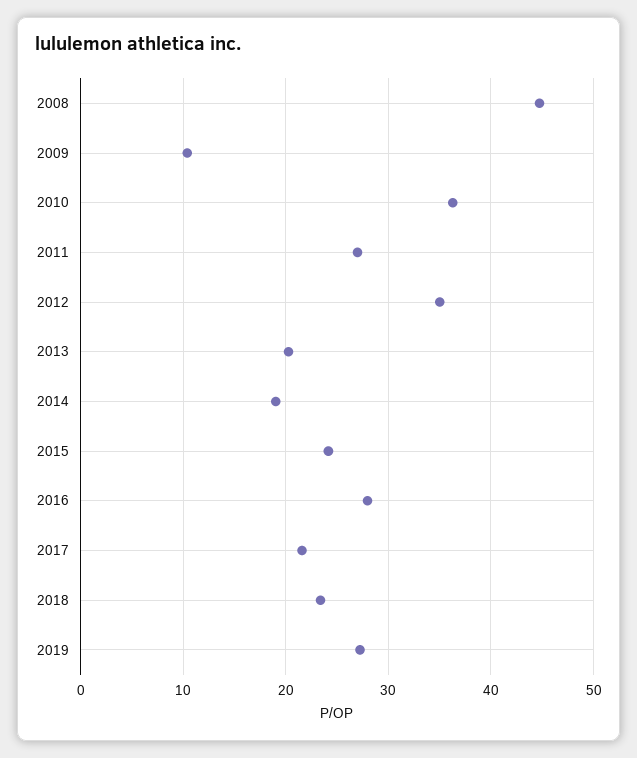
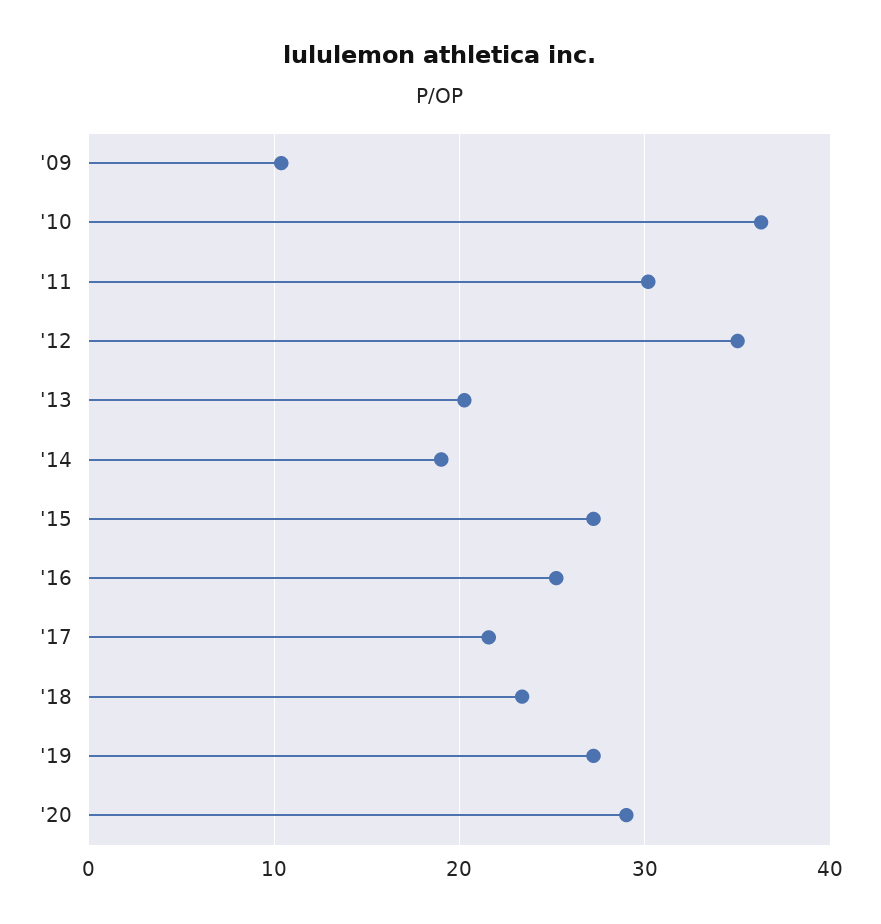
2008: 45 -> none
2011: 27 -> 30
2015: 24 -> 27
2016: 28 -> 25
'20: none -> 29

